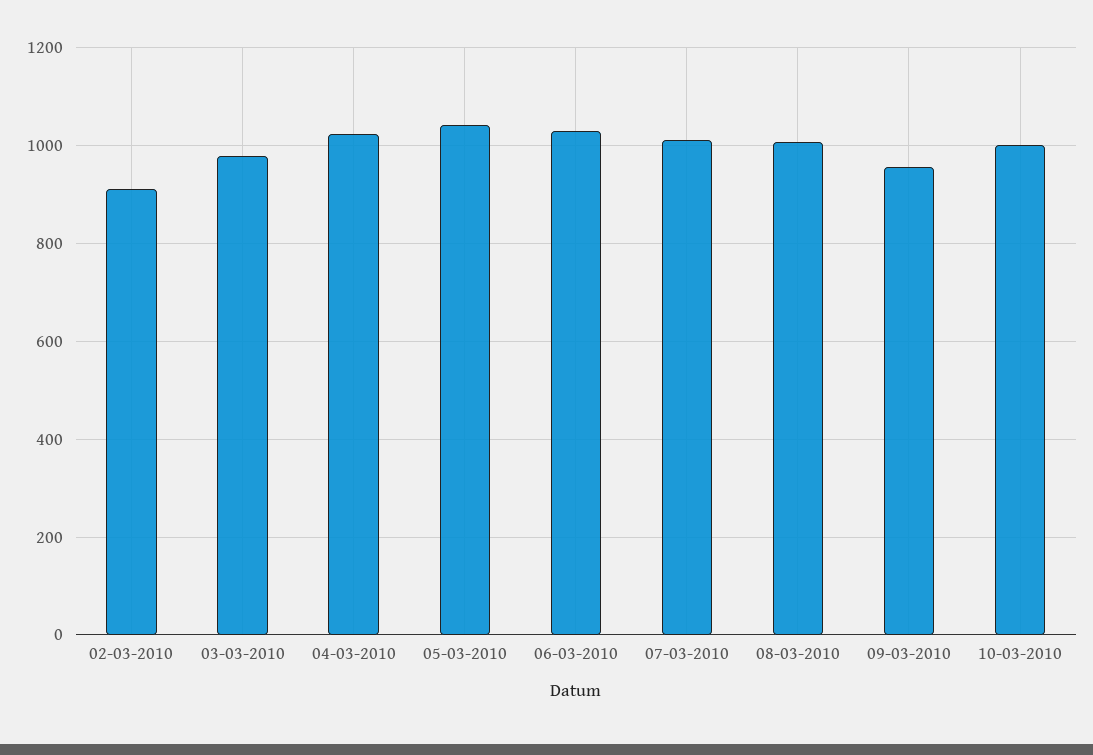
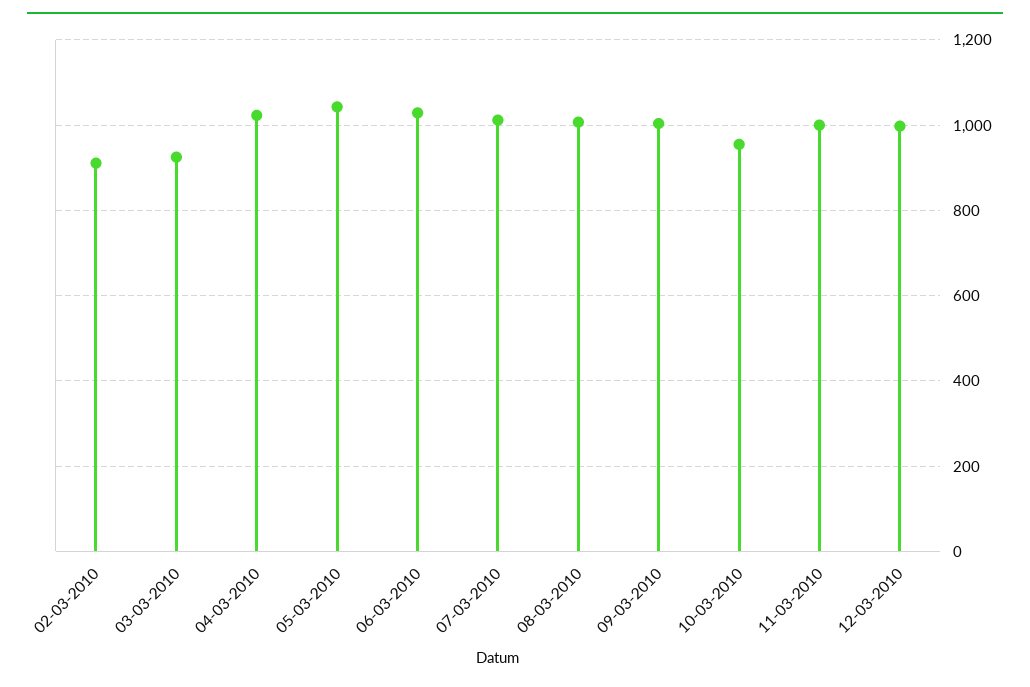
03-03-2010: 980 -> 920
09-03-2010: 960 -> 1000
10-03-2010: 1000 -> 960
11-03-2010: none -> 1000
12-03-2010: none -> 1000

